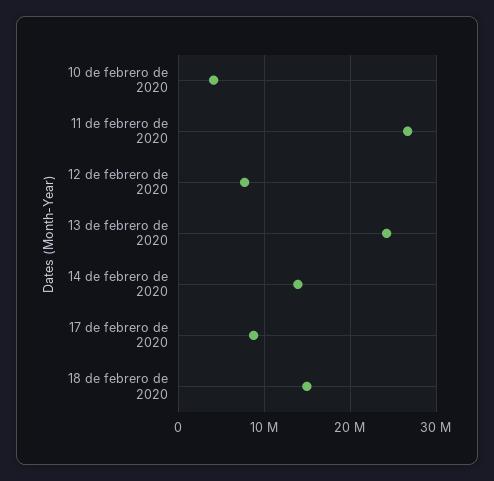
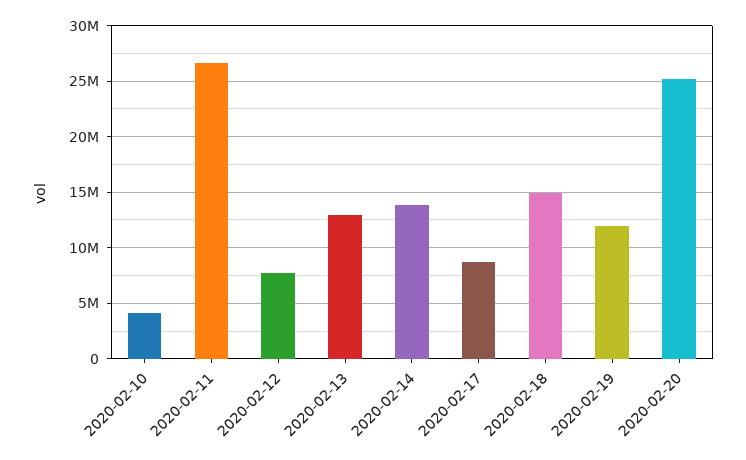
13 de febrero de 2020: 24000000 -> 13000000
2020-02-19: none -> 12000000
2020-02-20: none -> 25000000

